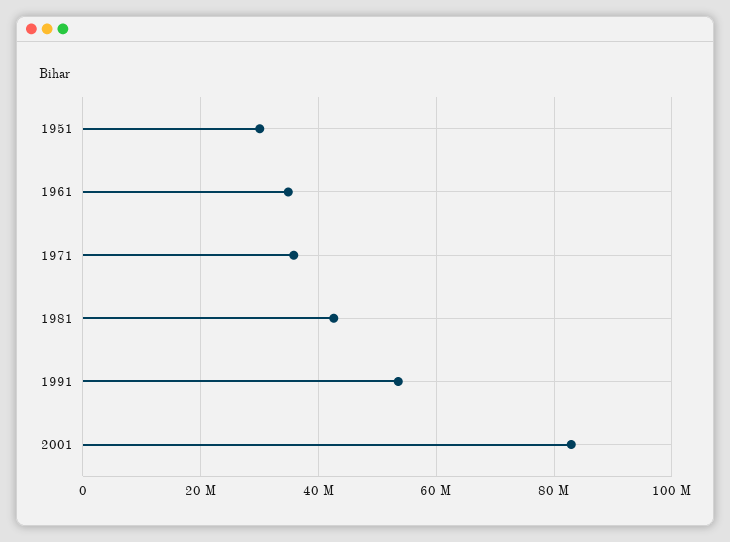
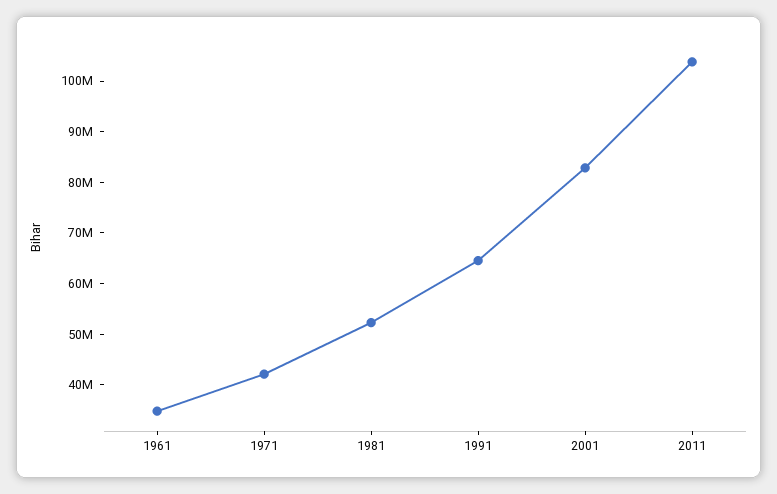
1951: 30000000 -> none
1971: 36000000 -> 42000000
1981: 42000000 -> 52000000
1991: 54000000 -> 64000000
2011: none -> 104000000

